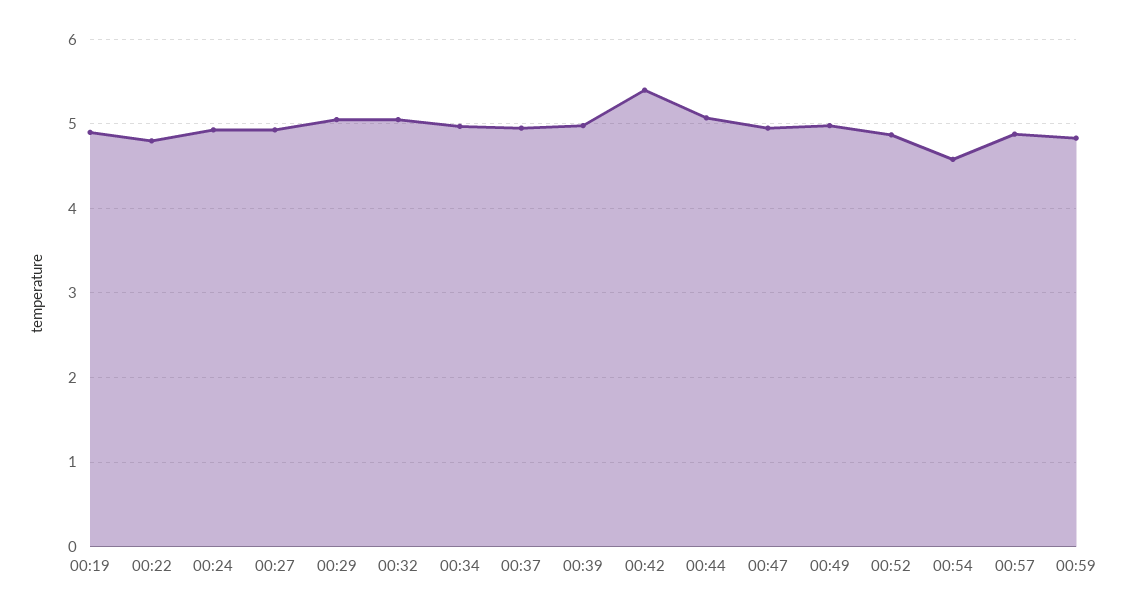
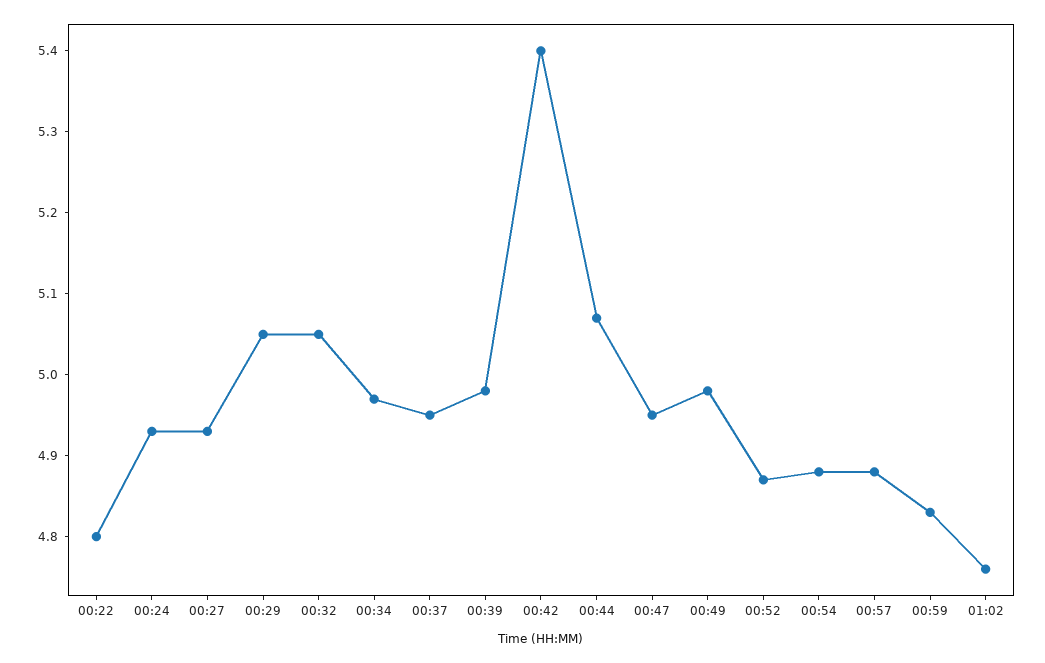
00:19: 4.9 -> none
00:54: 4.6 -> 4.88
01:02: none -> 4.76

